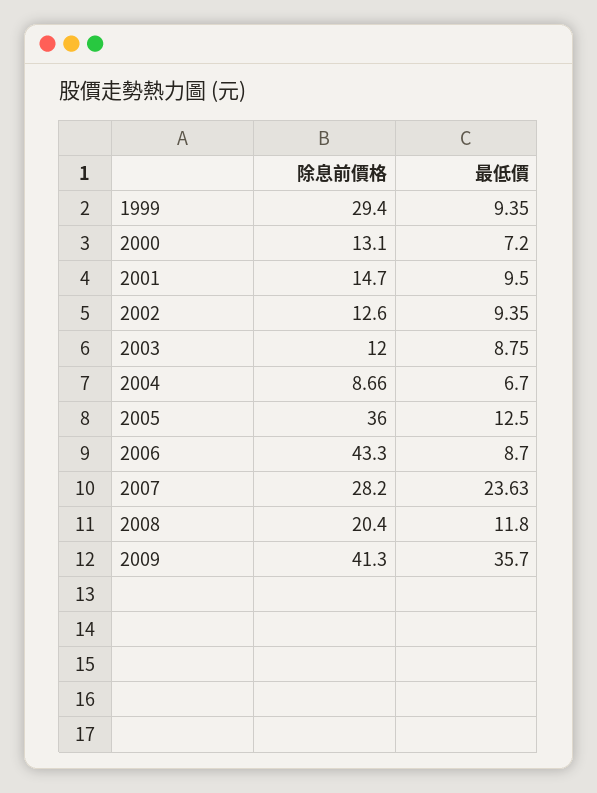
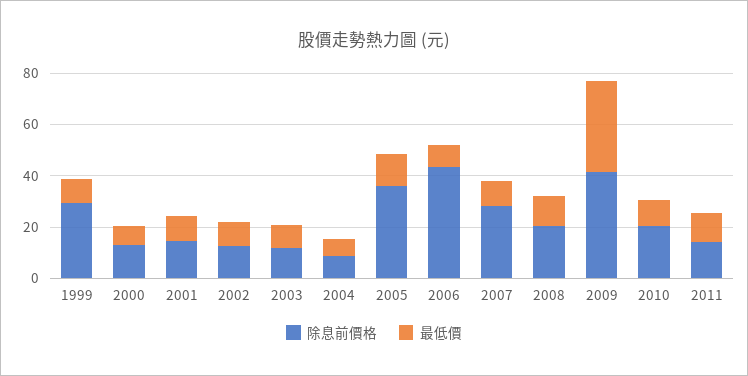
最低價, 2007: 23.63 -> 10
除息前價格, 2010: none -> 20
最低價, 2010: none -> 10
除息前價格, 2011: none -> 15
最低價, 2011: none -> 10

